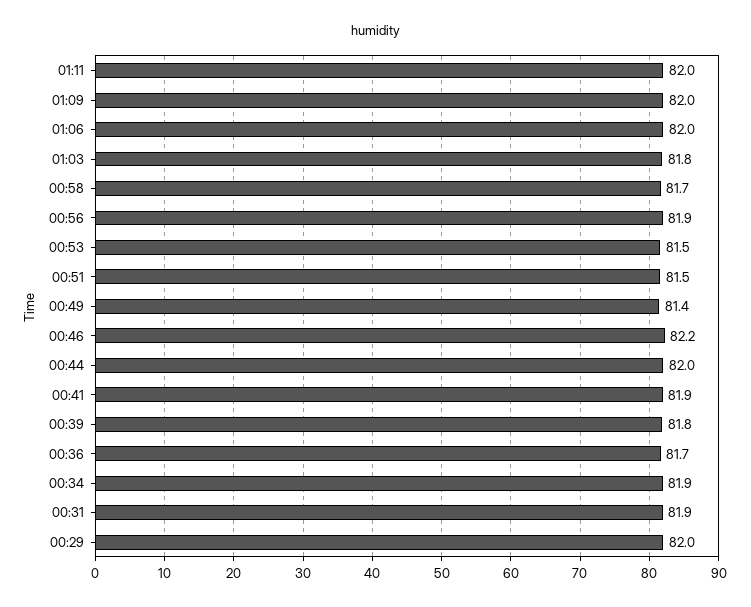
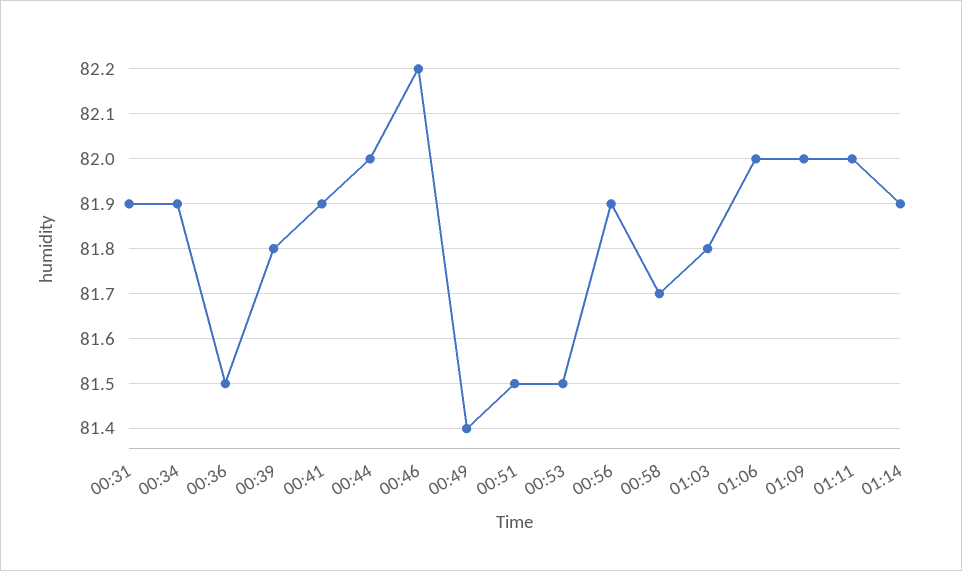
00:36: 81.7 -> 81.5
00:29: 82 -> none
01:14: none -> 81.9

